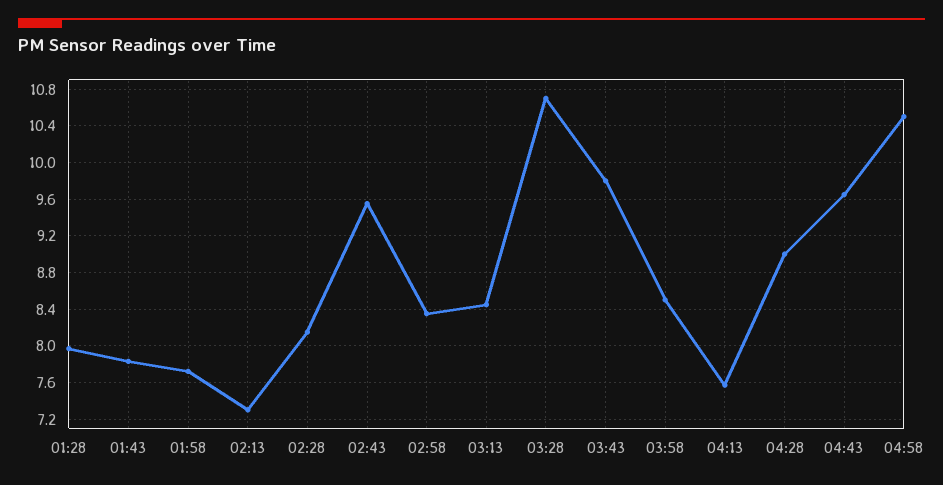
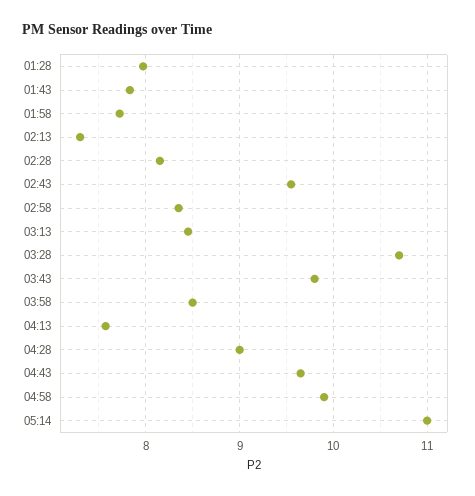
04:58: 10.5 -> 9.9
05:14: none -> 11

